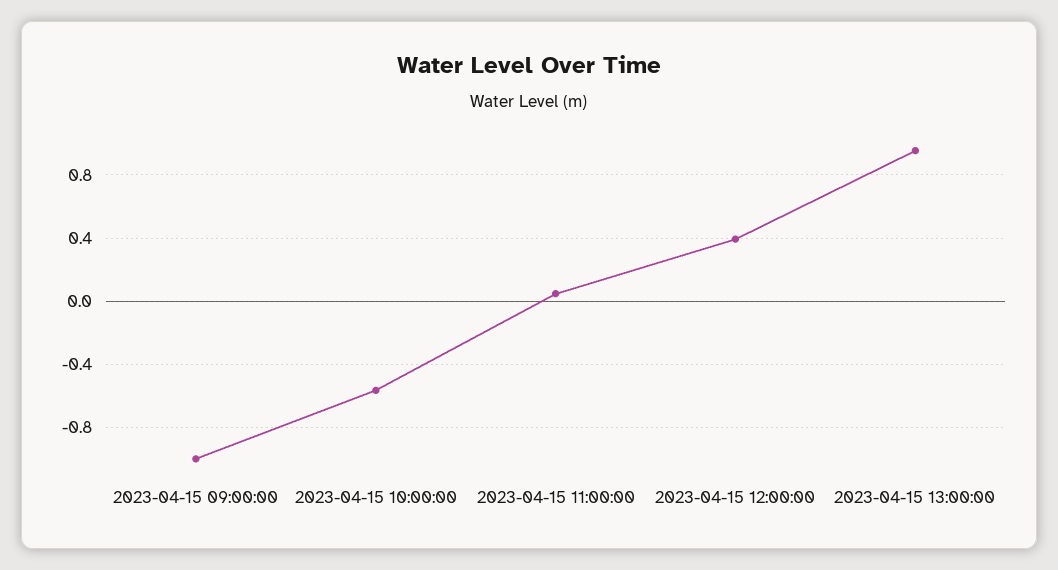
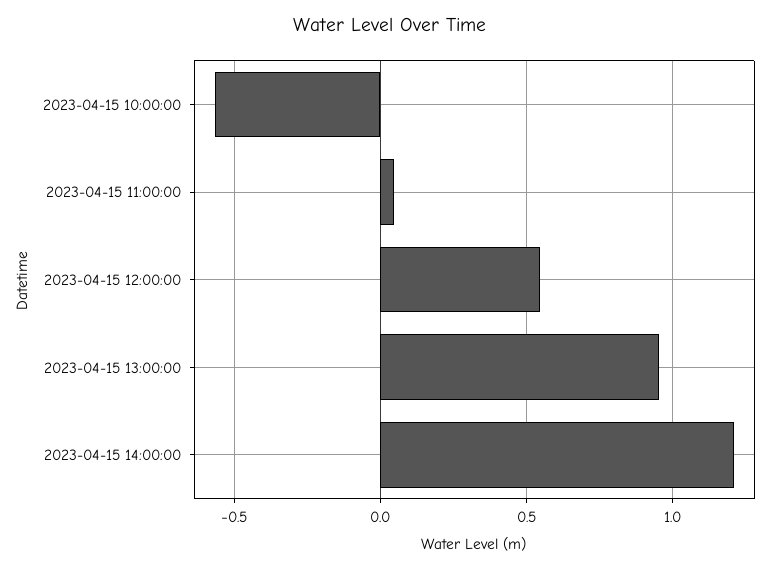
2023-04-15 09:00:00: -1 -> none
2023-04-15 12:00:00: 0.4 -> 0.55
2023-04-15 14:00:00: none -> 1.2

